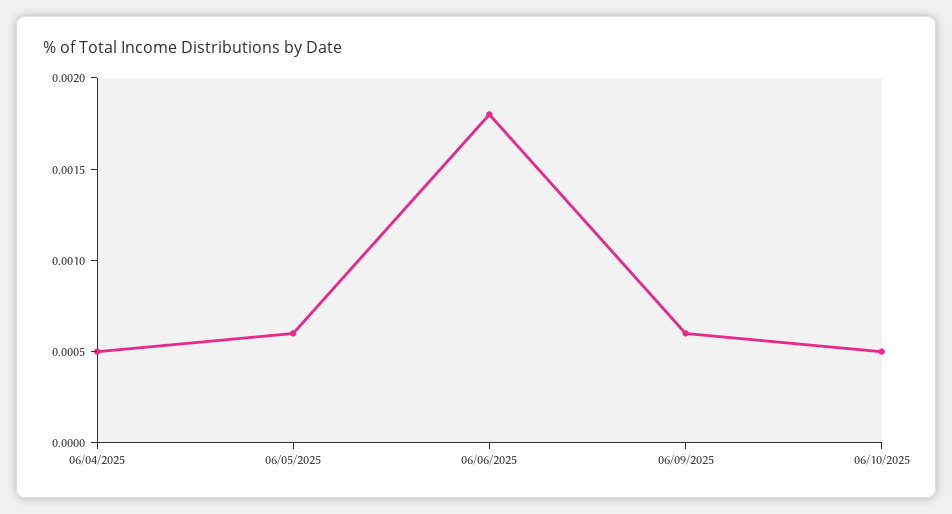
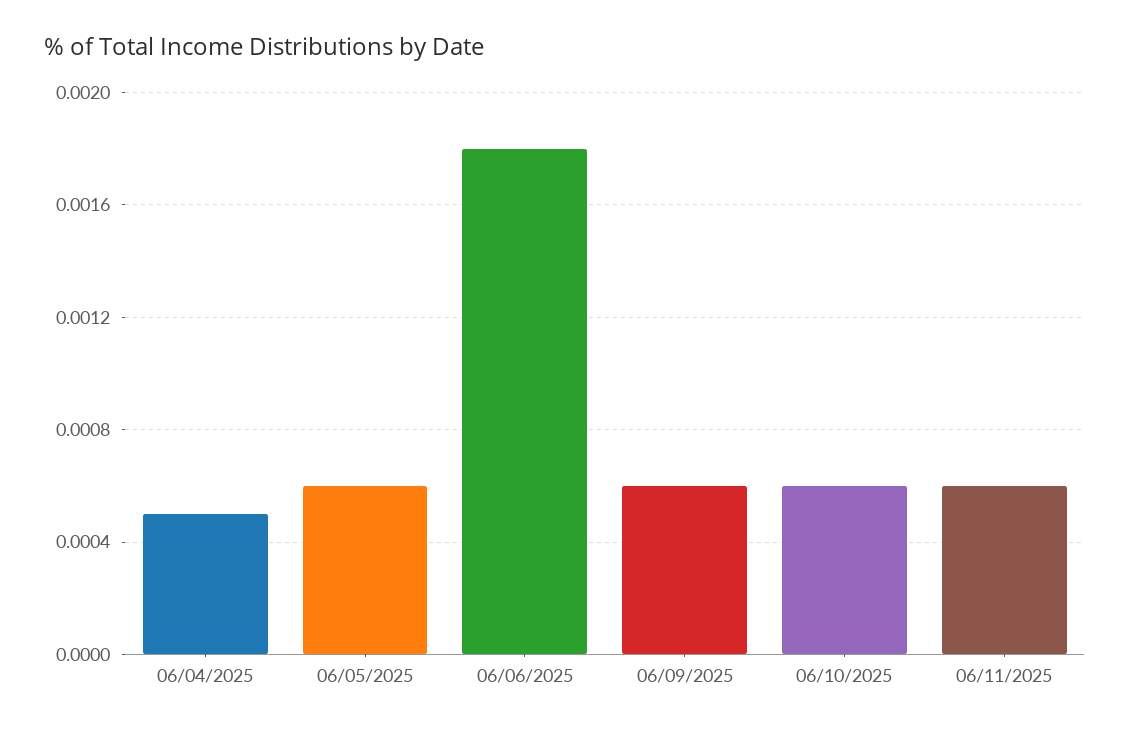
06/10/2025: 0.0005 -> 0.0006
06/11/2025: none -> 0.0006

